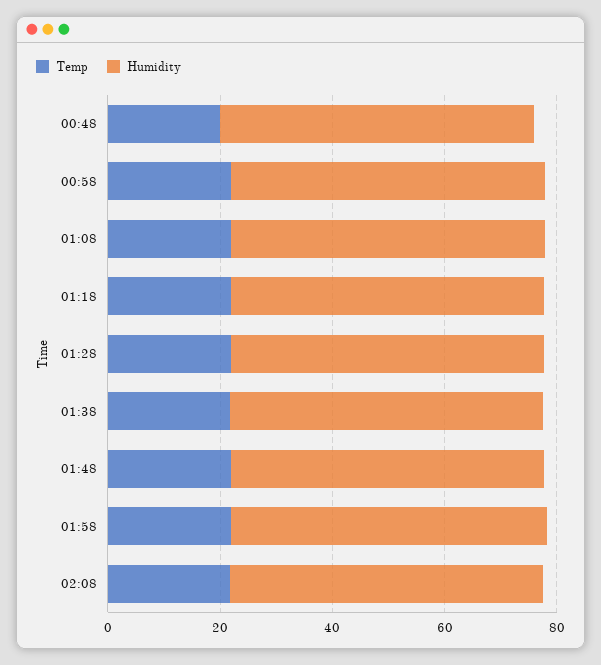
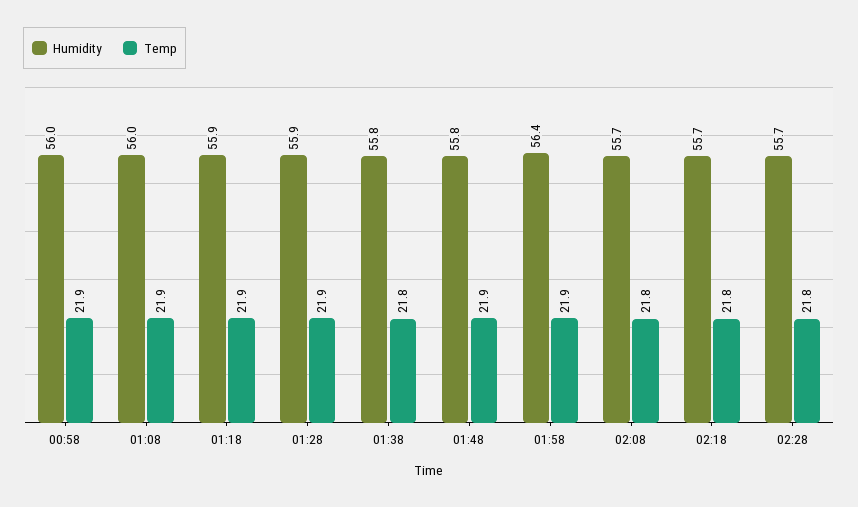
Temp, 00:48: 20 -> none
Humidity, 00:48: 55 -> none
Humidity, 02:18: none -> 55.7
Temp, 02:18: none -> 21.8
Humidity, 02:28: none -> 55.7
Temp, 02:28: none -> 21.8

